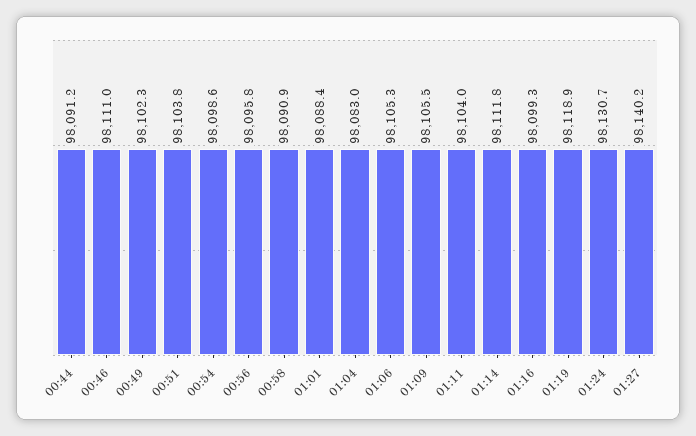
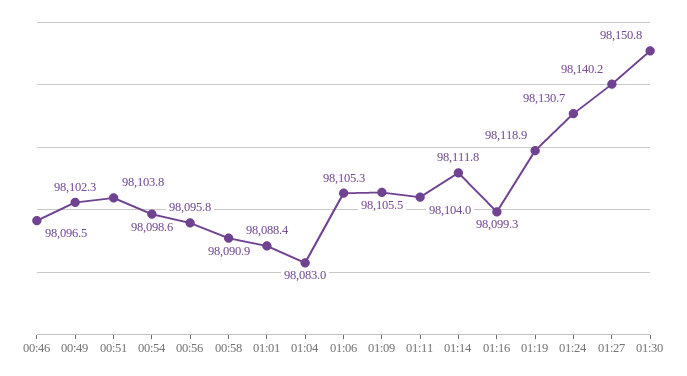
00:44: 98091.2 -> none
00:46: 98111 -> 98096.5
01:30: none -> 98150.8

